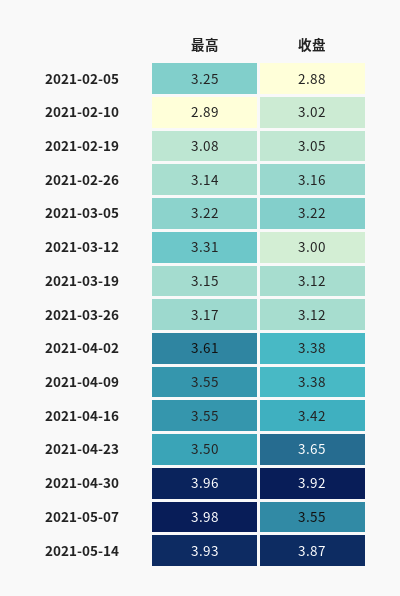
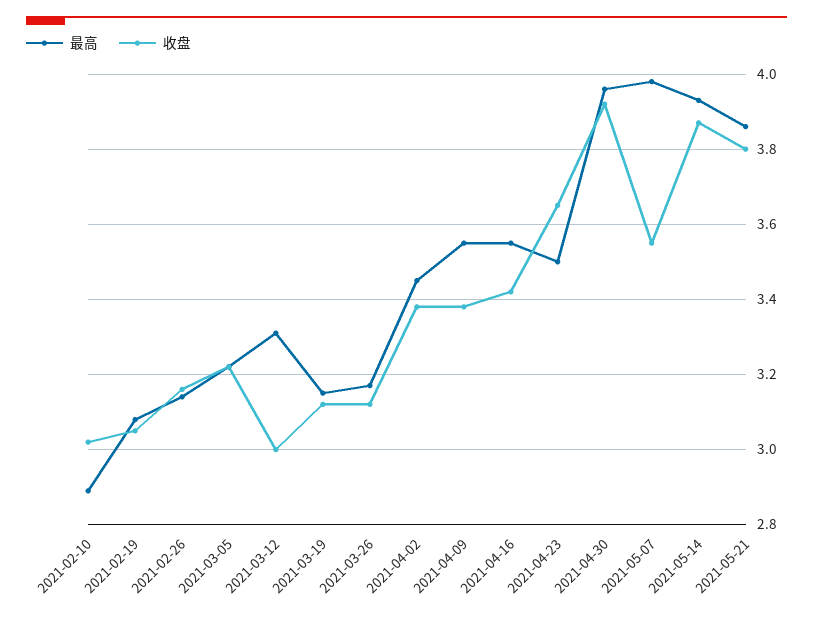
最高, 2021-02-05: 3.25 -> none
收盘, 2021-02-05: 2.88 -> none
最高, 2021-04-02: 3.61 -> 3.45
最高, 2021-05-21: none -> 3.85
收盘, 2021-05-21: none -> 3.8

